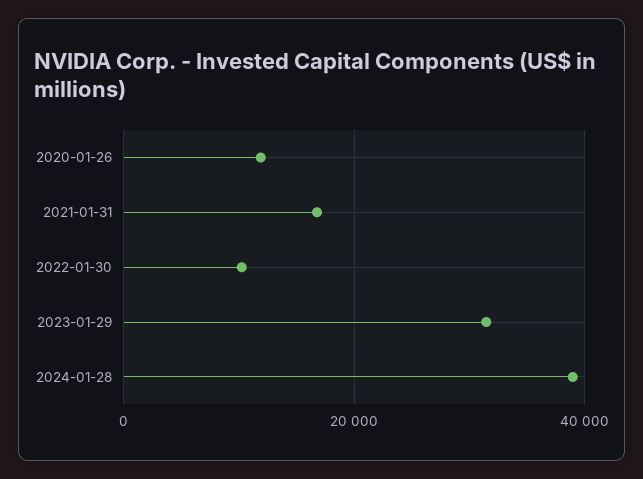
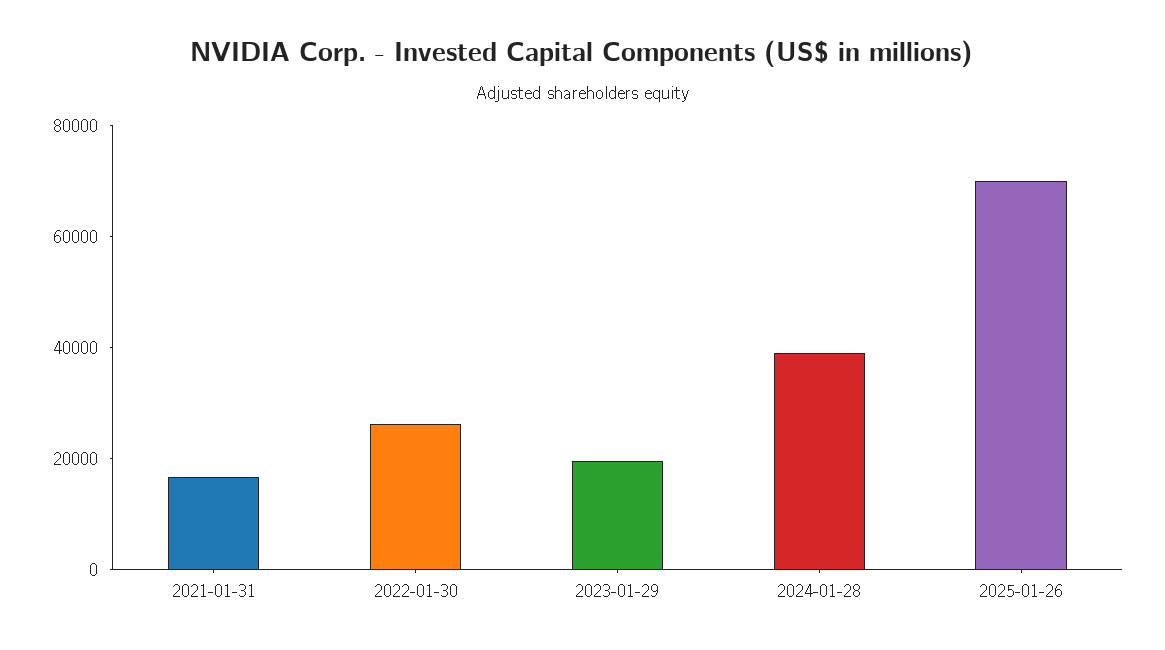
2020-01-26: 12000 -> none
2022-01-30: 10000 -> 25000
2023-01-29: 32000 -> 20000
2025-01-26: none -> 70000

